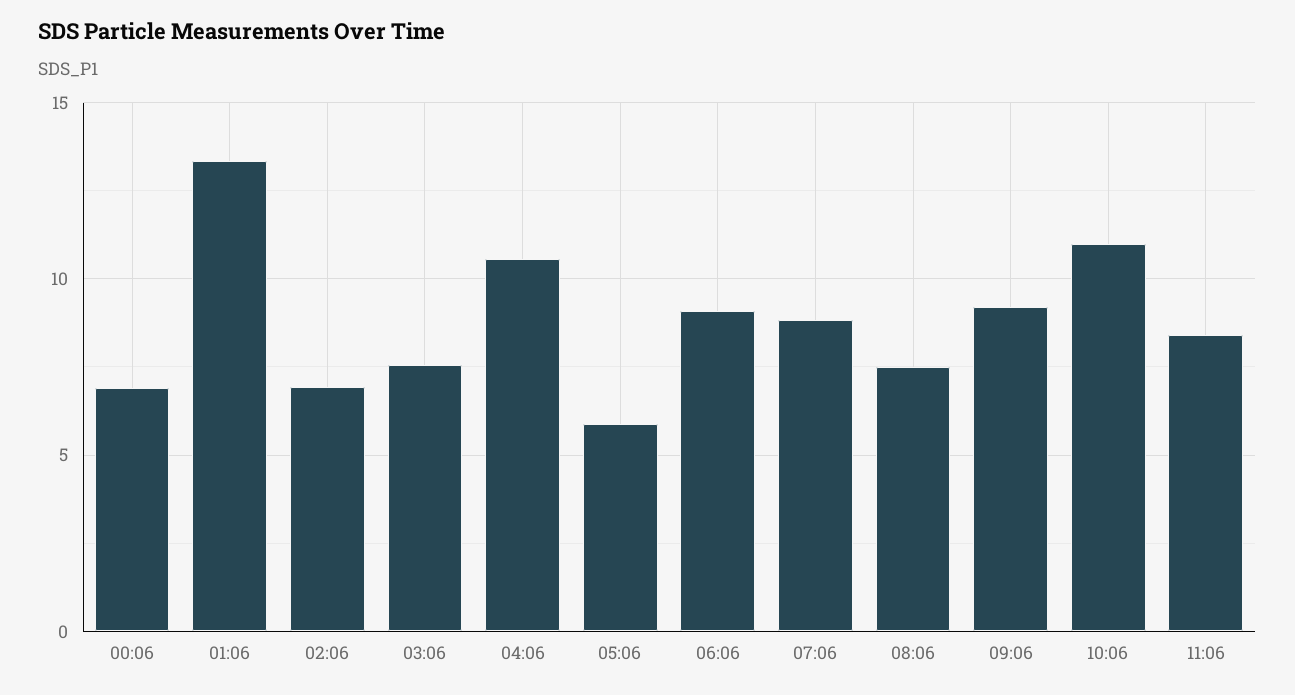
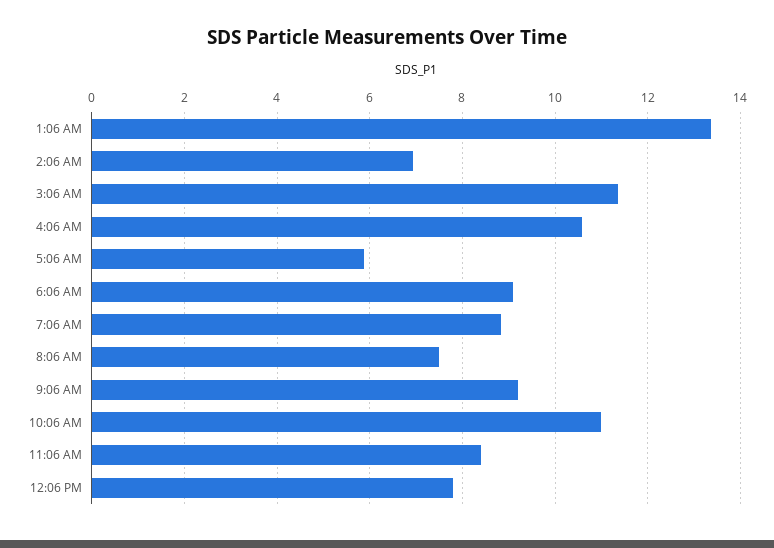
00:06: 7 -> none
03:06: 7.5 -> 11.4
12:06 PM: none -> 7.8

